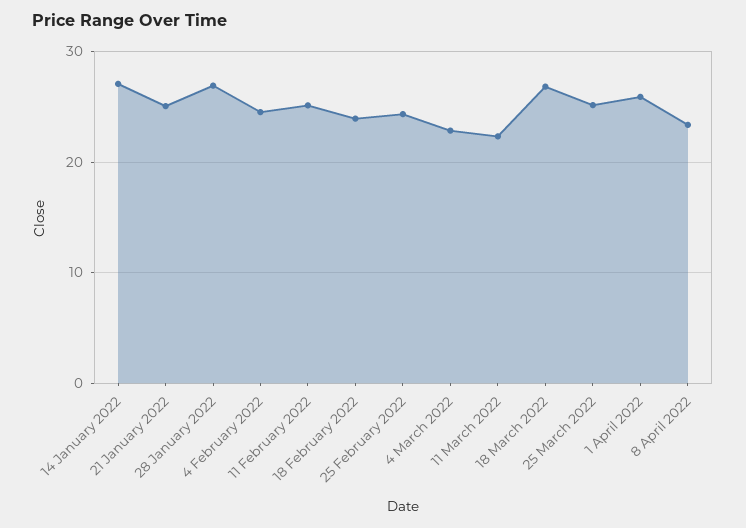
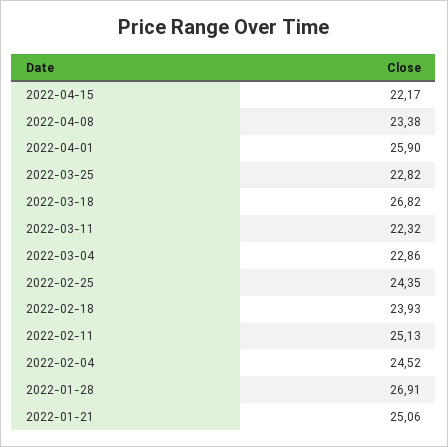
14 January 2022: 27 -> none
25 March 2022: 25 -> 22.82
2022-04-15: none -> 22.17

